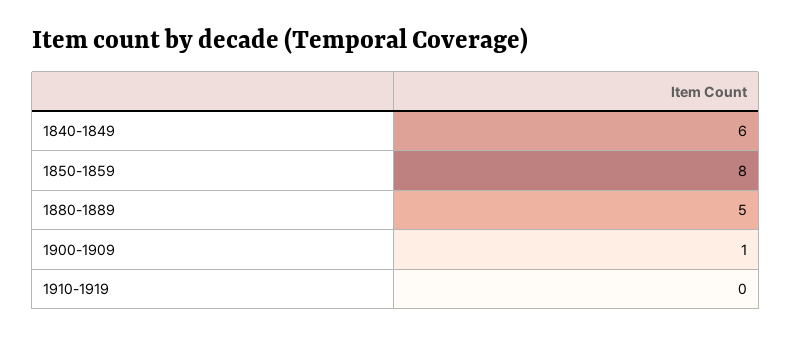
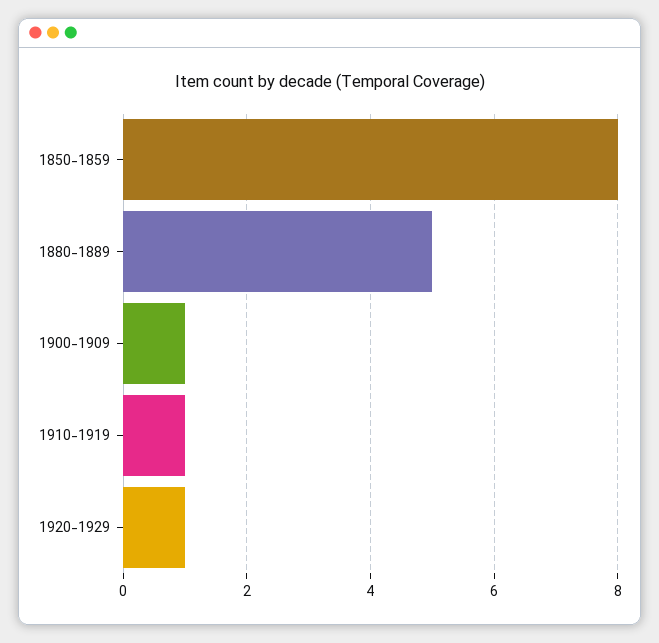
1840-1849: 6 -> none
1910-1919: 0 -> 1
1920-1929: none -> 1

